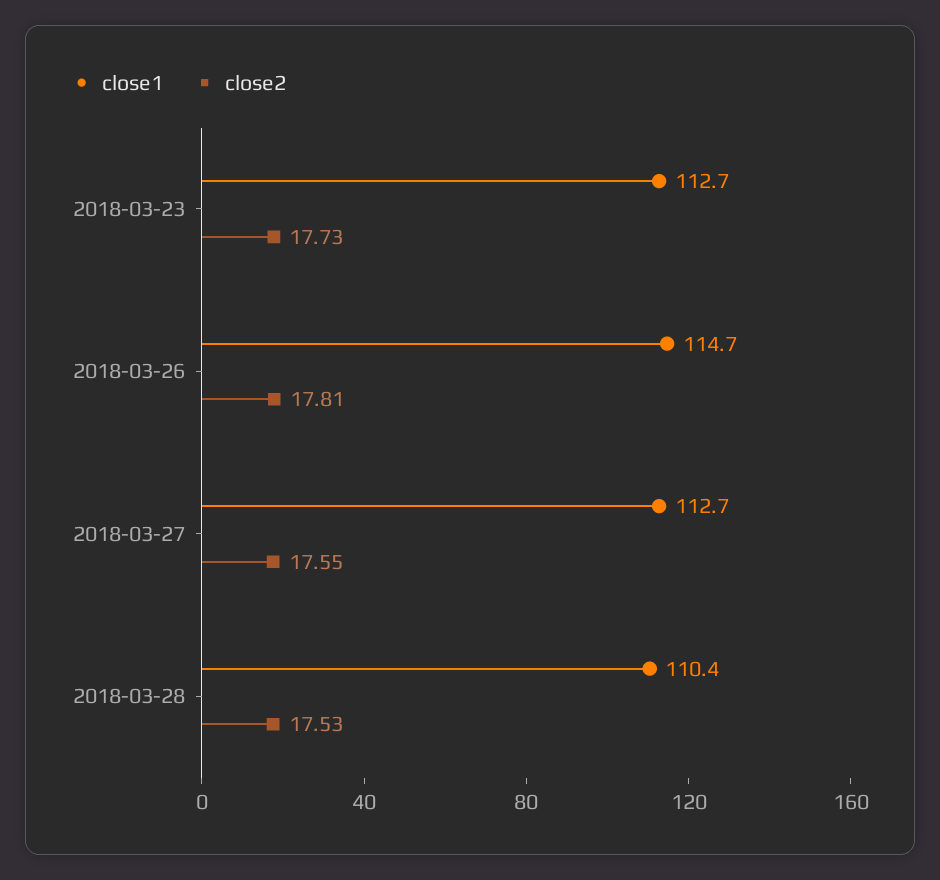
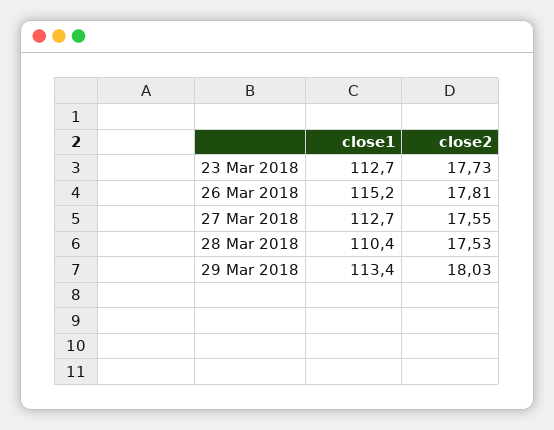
close1, 2018-03-26: 114.7 -> 115.2
close1, 29 Mar 2018: none -> 113.4
close2, 29 Mar 2018: none -> 18.03

